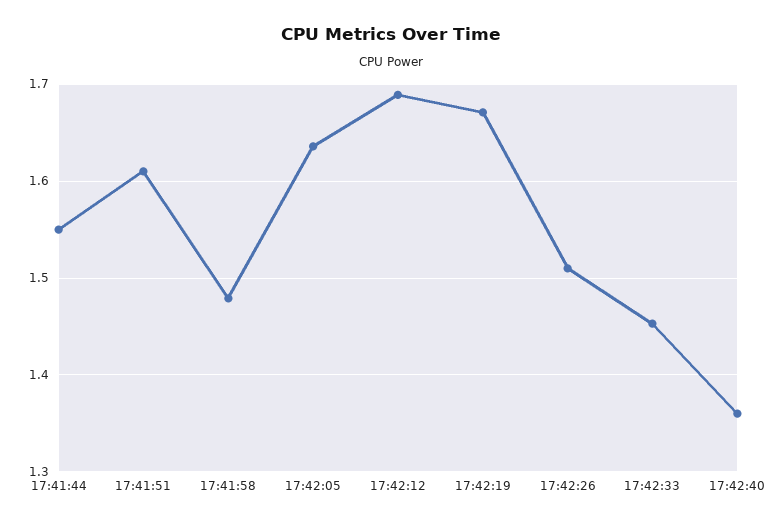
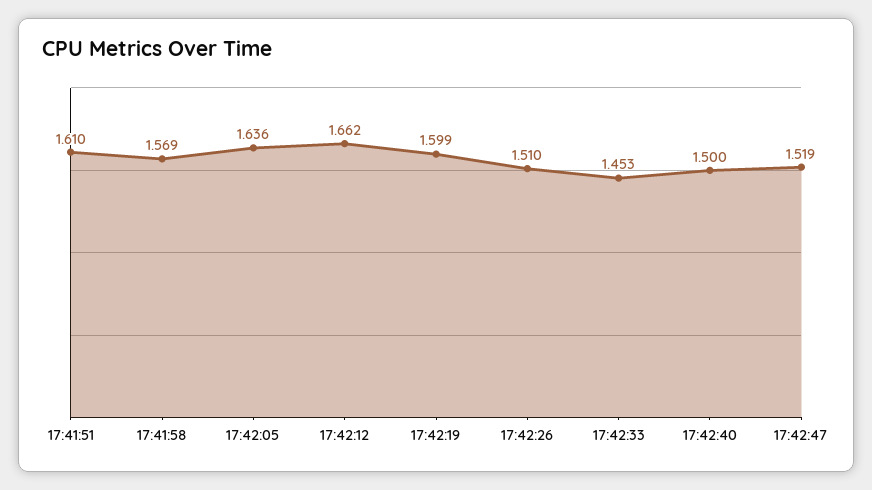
17:41:44: 1.55 -> none
17:41:58: 1.48 -> 1.569
17:42:12: 1.69 -> 1.662
17:42:19: 1.67 -> 1.599
17:42:40: 1.36 -> 1.5
17:42:47: none -> 1.519

